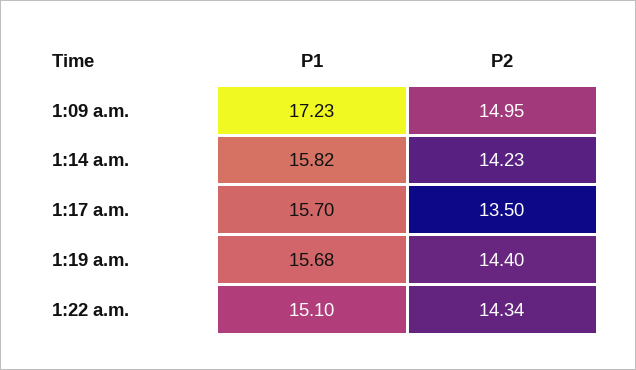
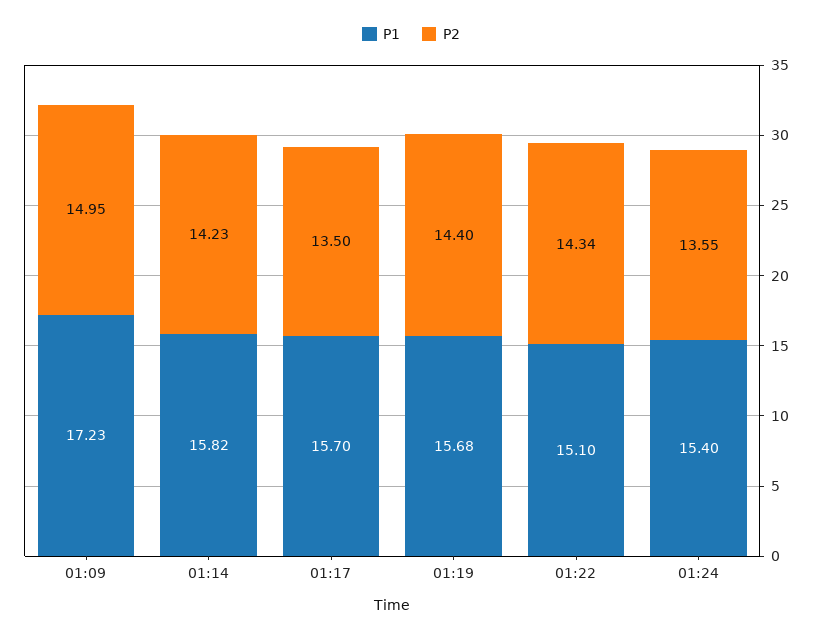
P1, 01:24: none -> 15.4
P2, 01:24: none -> 13.55

